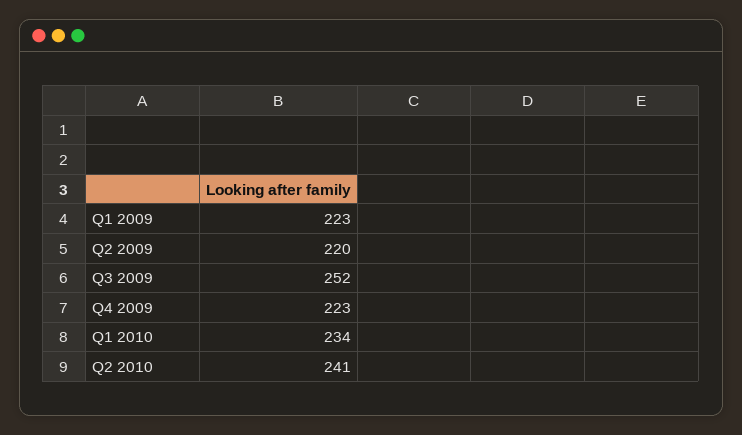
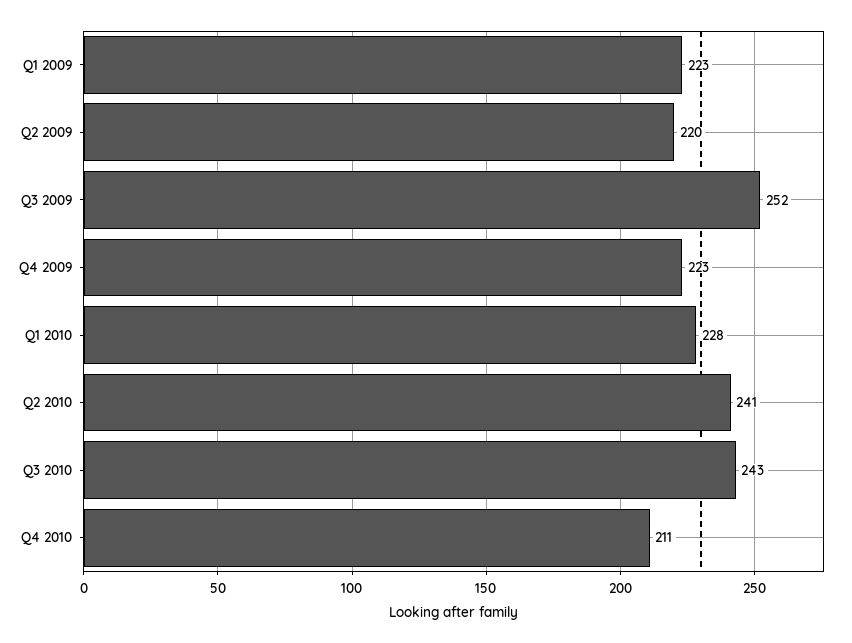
Q1 2010: 234 -> 228
Q3 2010: none -> 243
Q4 2010: none -> 211

